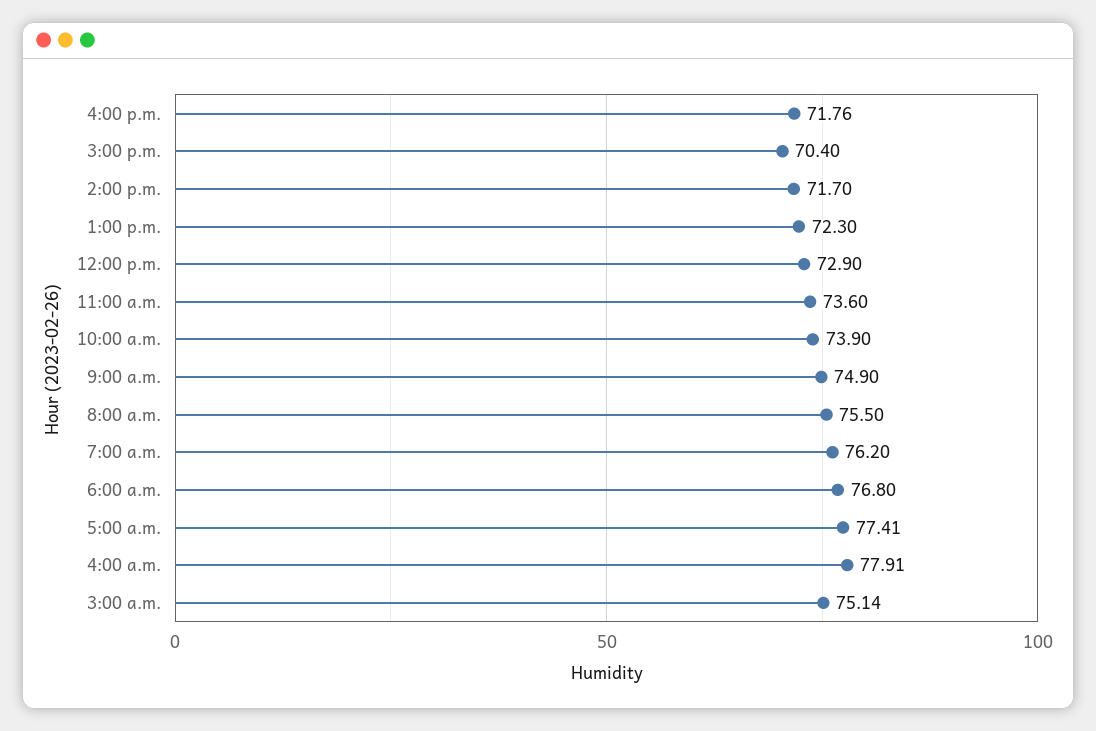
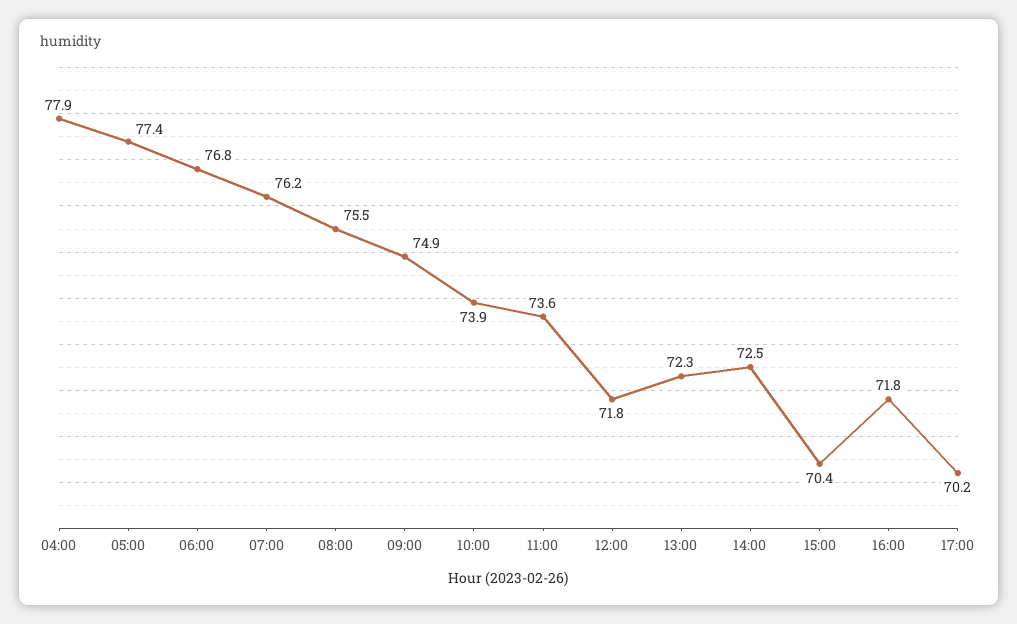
2:00 p.m.: 71.7 -> 72.5
12:00 p.m.: 72.9 -> 71.8
3:00 a.m.: 75.14 -> none
17:00: none -> 70.2

